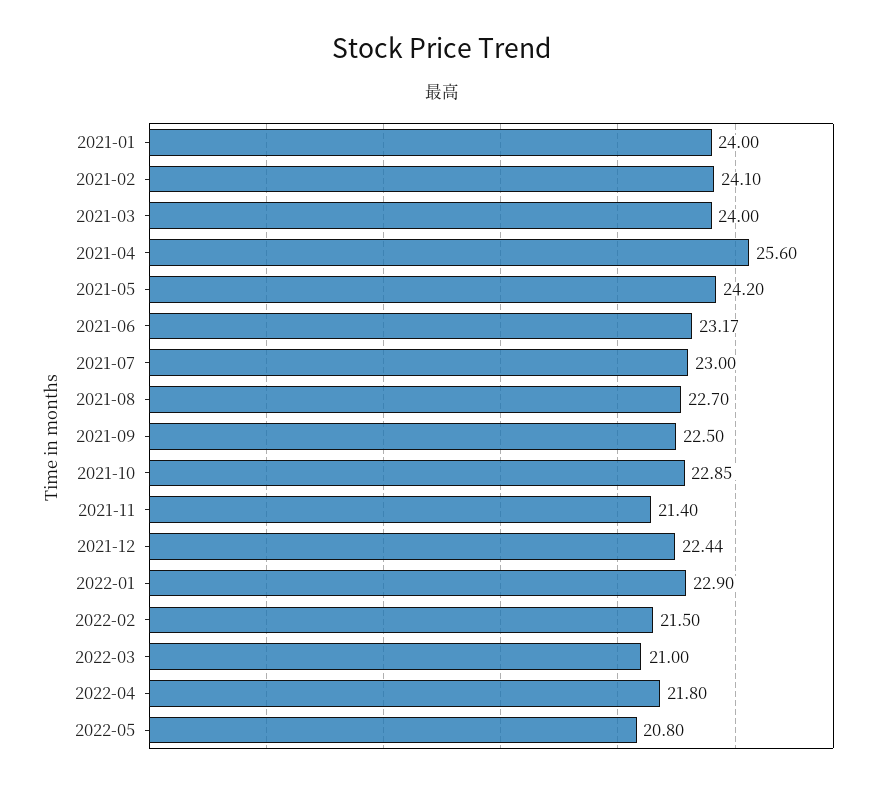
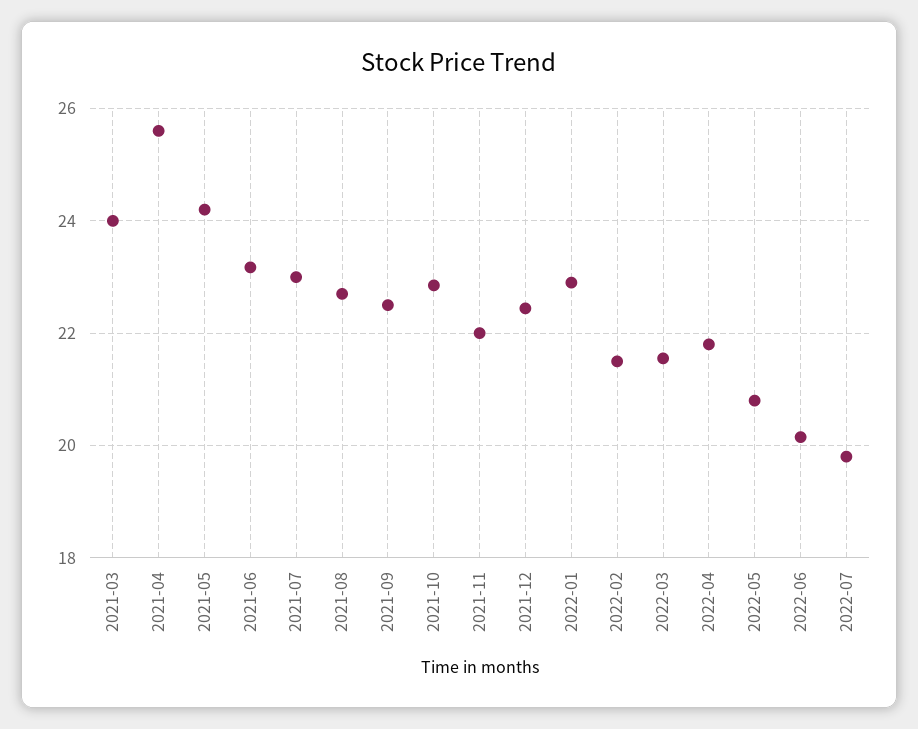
2021-01: 24 -> none
2021-02: 24.1 -> none
2021-11: 21.4 -> 22
2022-03: 21 -> 21.6
2022-06: none -> 20.2
2022-07: none -> 19.8

